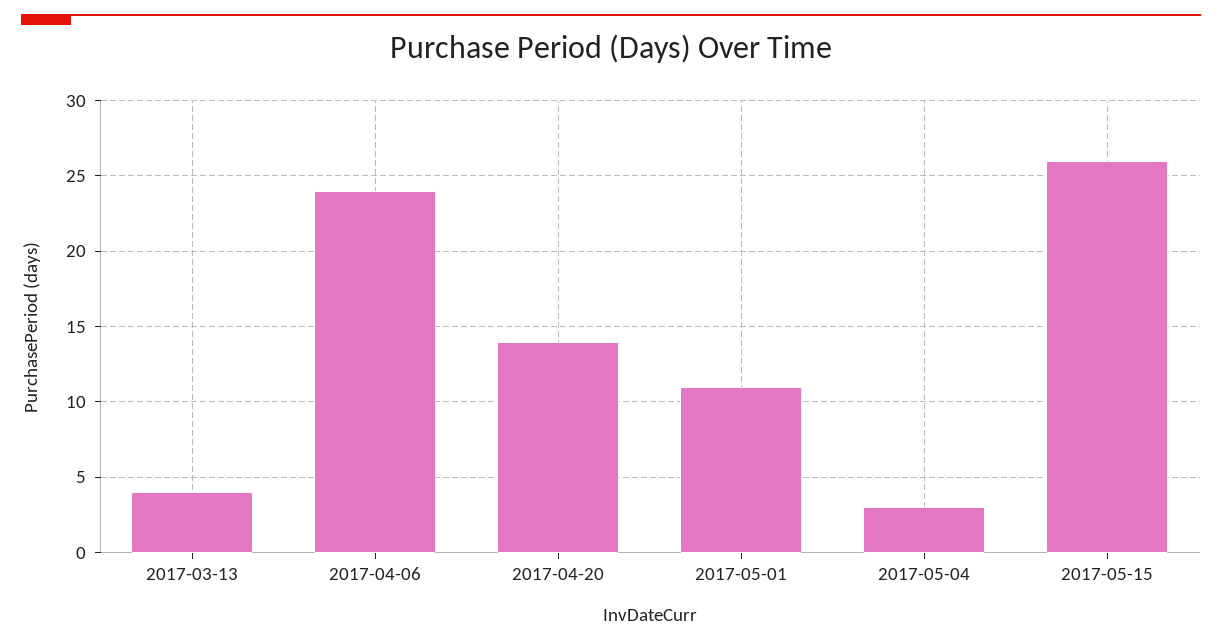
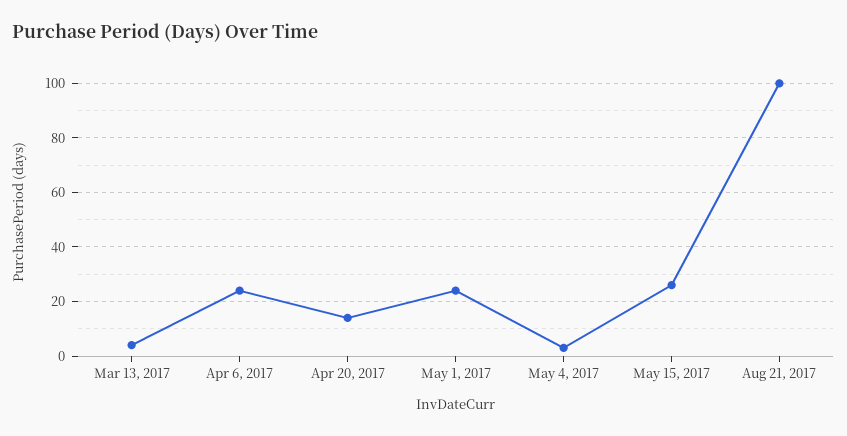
2017-05-01: 11 -> 25
Aug 21, 2017: none -> 100

